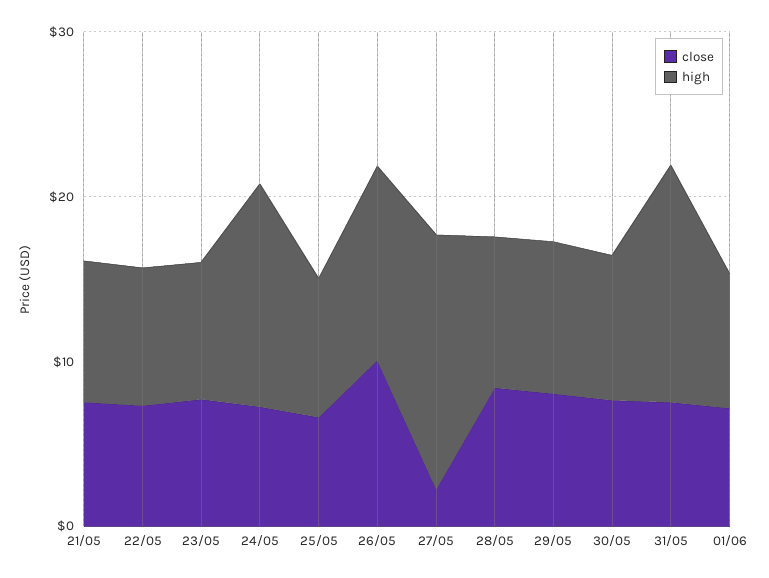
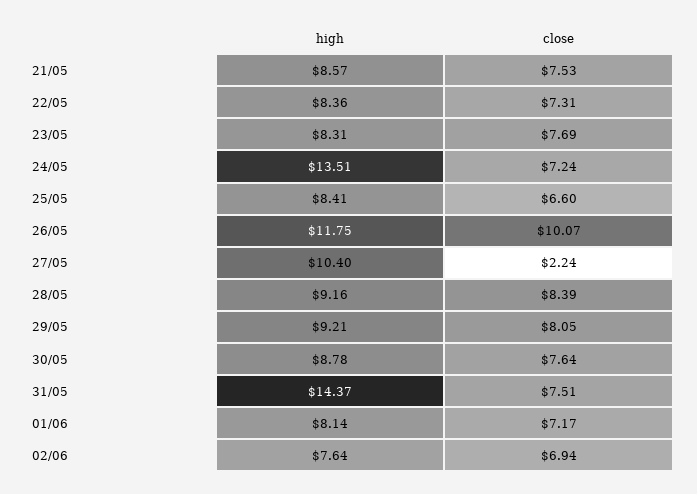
high, 27/05: 16 -> 10.4
high, 02/06: none -> 7.64
close, 02/06: none -> 6.94

